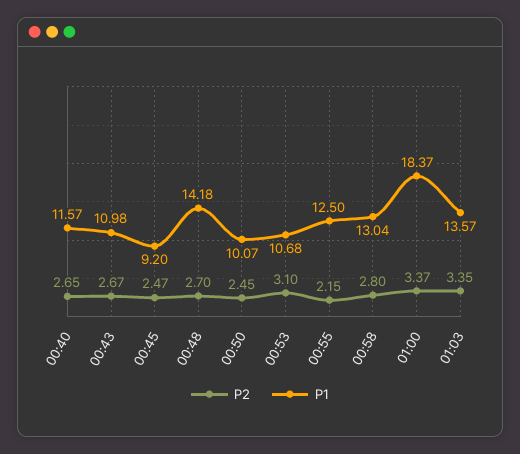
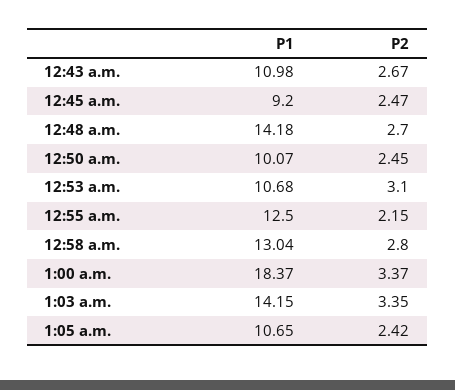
P2, 00:40: 2.65 -> none
P1, 00:40: 11.57 -> none
P1, 01:03: 13.57 -> 14.15
P1, 1:05 a.m.: none -> 10.65
P2, 1:05 a.m.: none -> 2.42

